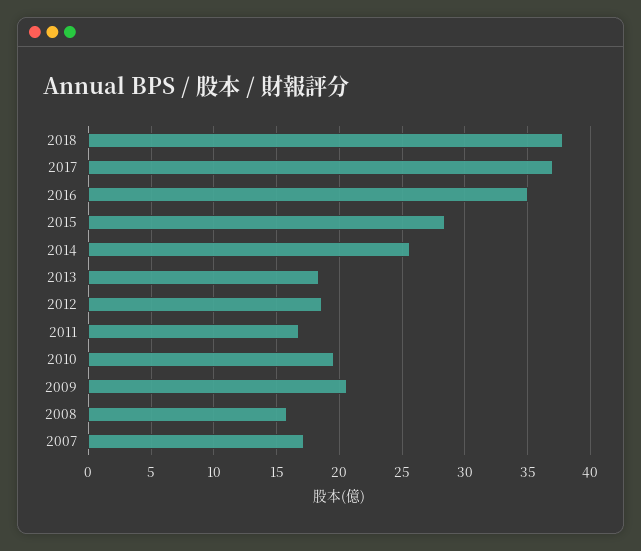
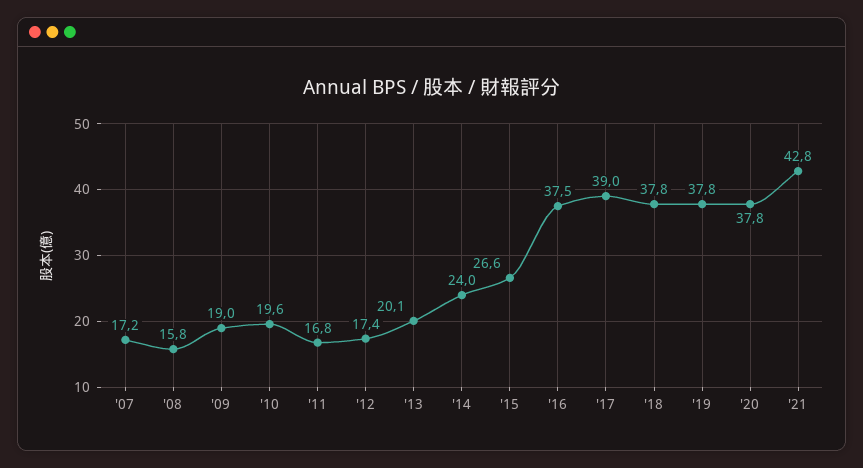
2017: 37 -> 39
2016: 35 -> 37.5
2015: 28.5 -> 26.6
2014: 25.5 -> 24
2013: 18.5 -> 20.1
2012: 18.5 -> 17.4
2009: 20.5 -> 19
'19: none -> 37.8
'20: none -> 37.8
'21: none -> 42.8

